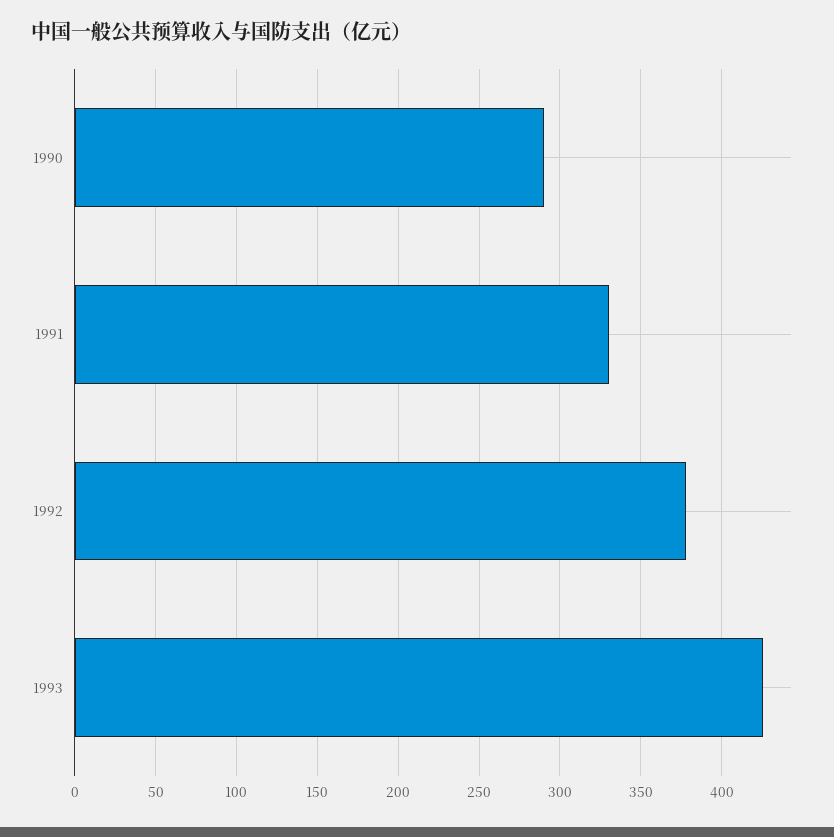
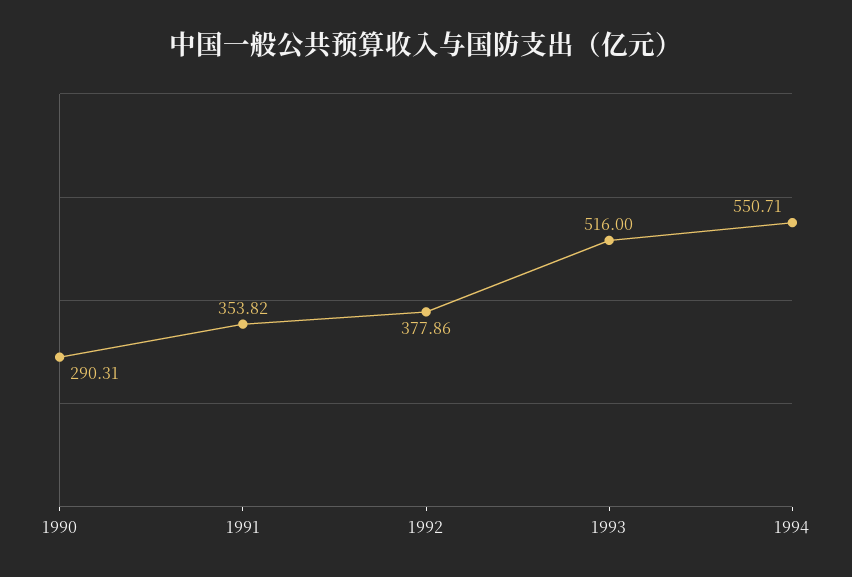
1991: 330 -> 353.82
1993: 425 -> 516
1994: none -> 550.71

